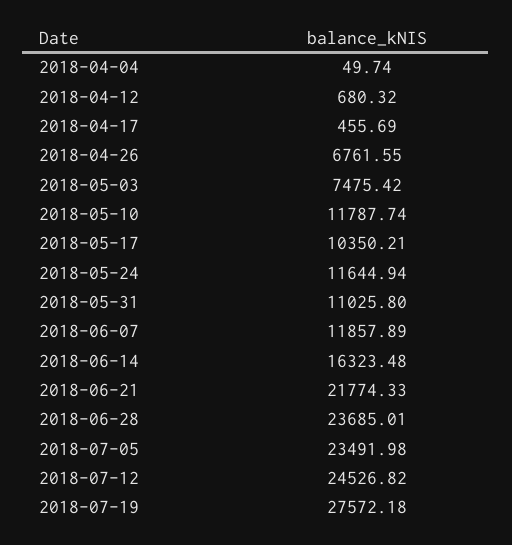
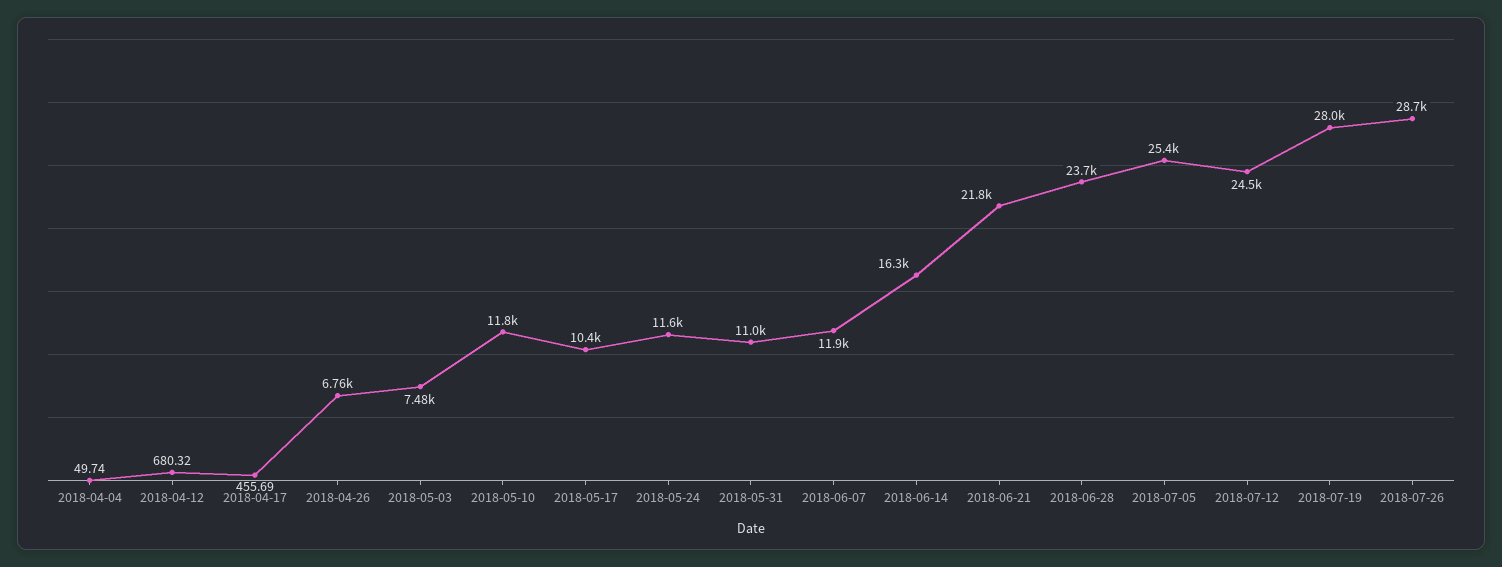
2018-07-05: 23491.98 -> 25400
2018-07-19: 27572.18 -> 28000
2018-07-26: none -> 28700

